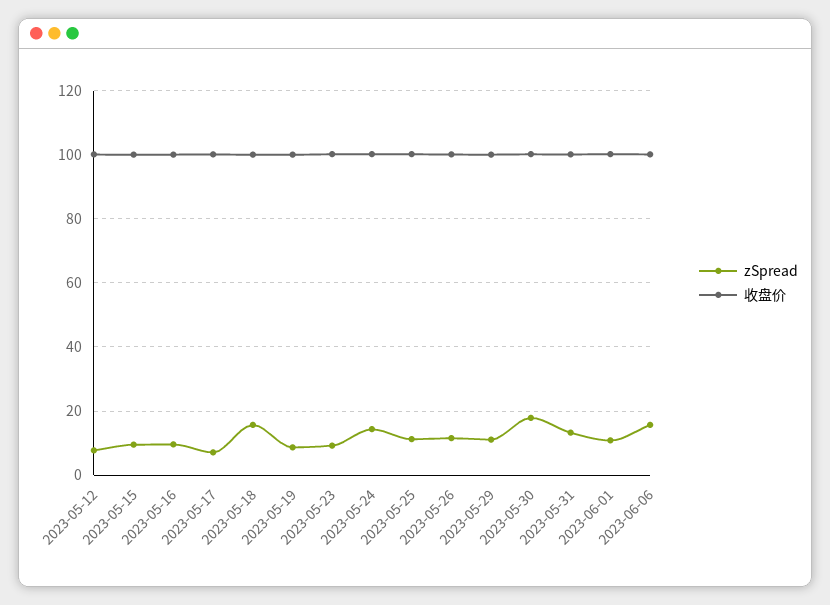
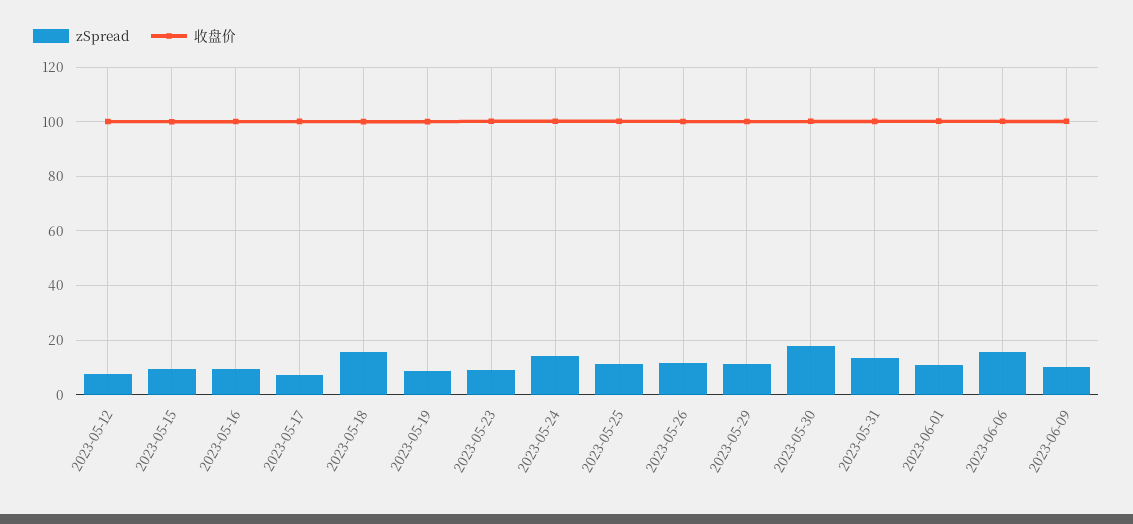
zSpread, 2023-06-09: none -> 10
收盘价, 2023-06-09: none -> 100

